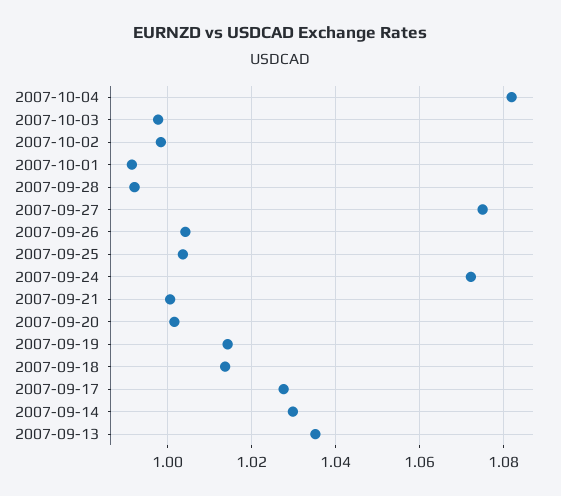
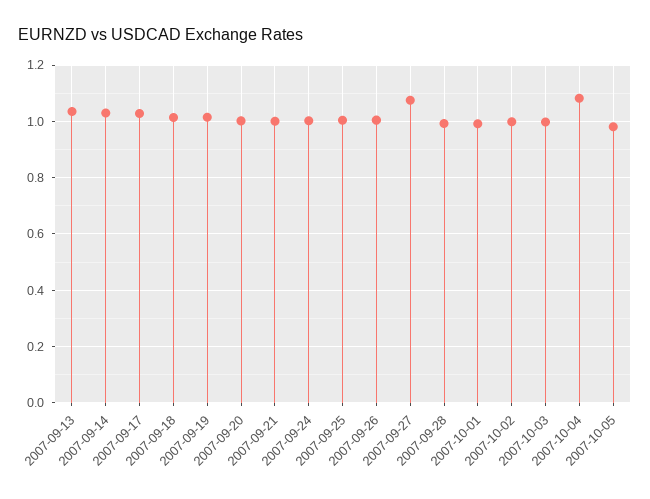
2007-09-24: 1.072 -> 1
2007-10-05: none -> 0.975

